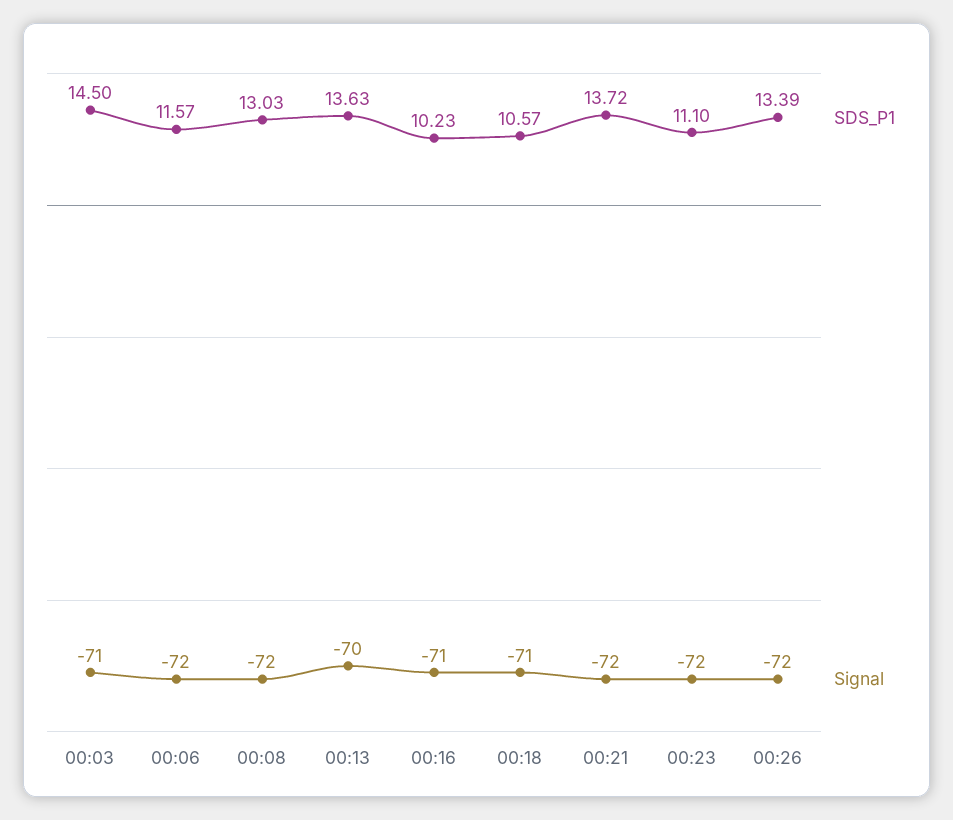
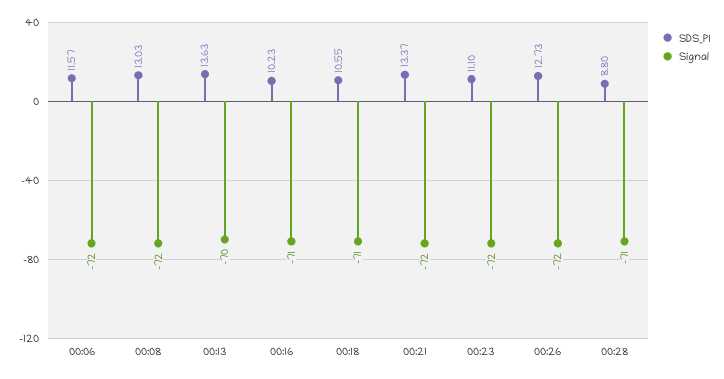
SDS_P1, 00:03: 14.5 -> none
Signal, 00:03: -71 -> none
SDS_P1, 00:18: 10.57 -> 10.55
SDS_P1, 00:21: 13.72 -> 13.37
SDS_P1, 00:26: 13.39 -> 12.73
SDS_P1, 00:28: none -> 8.8
Signal, 00:28: none -> -71

